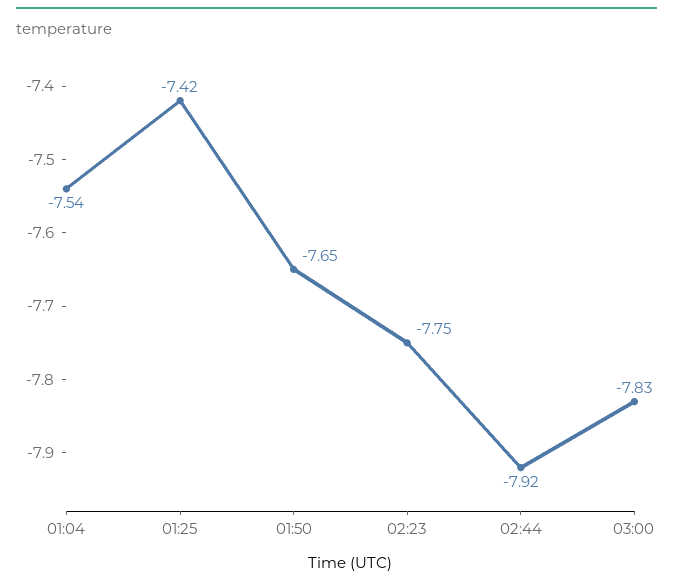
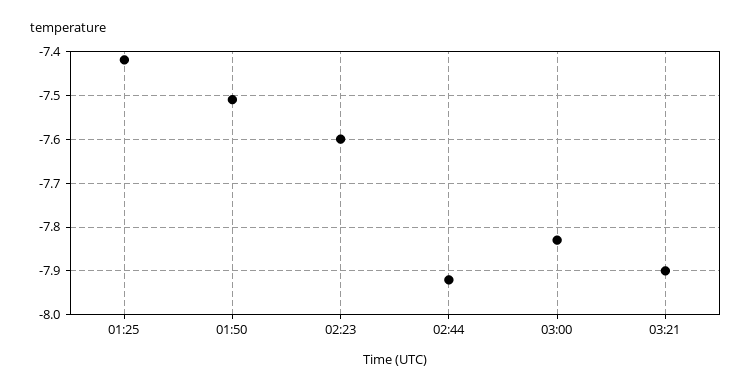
01:04: -7.54 -> none
01:50: -7.65 -> -7.5
02:23: -7.75 -> -7.6
03:21: none -> -7.9

